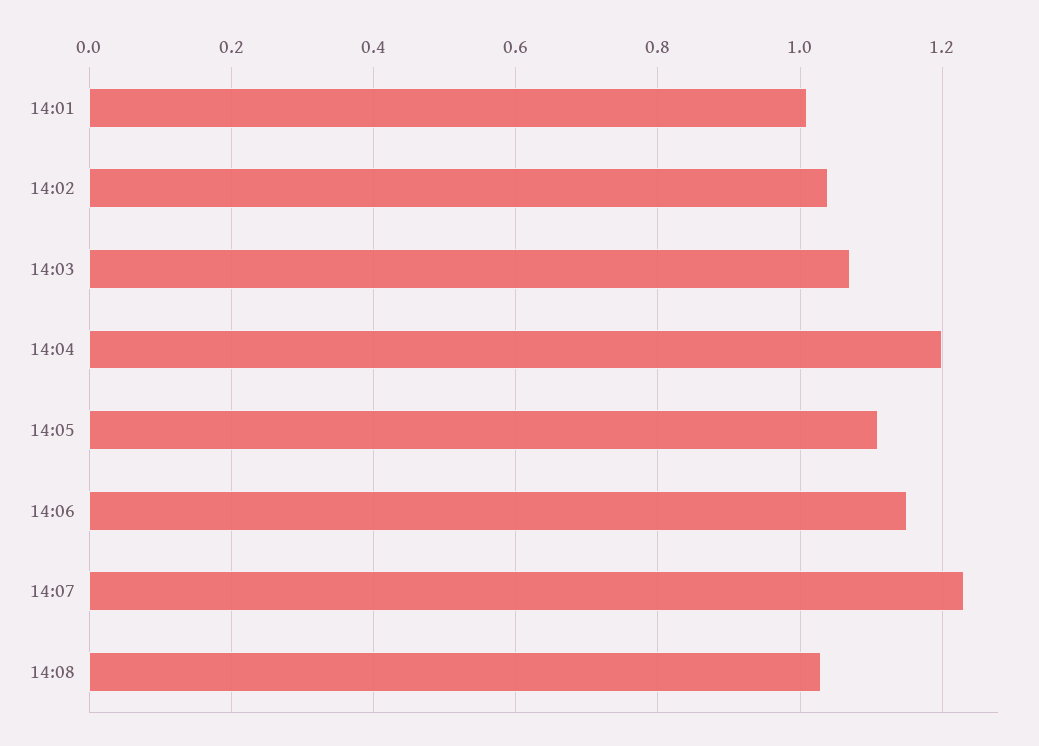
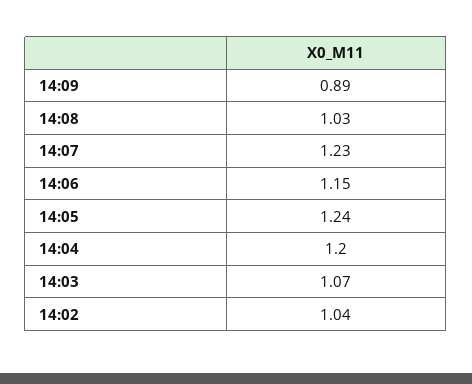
14:01: 1 -> none
14:05: 1.1 -> 1.24
14:09: none -> 0.89

